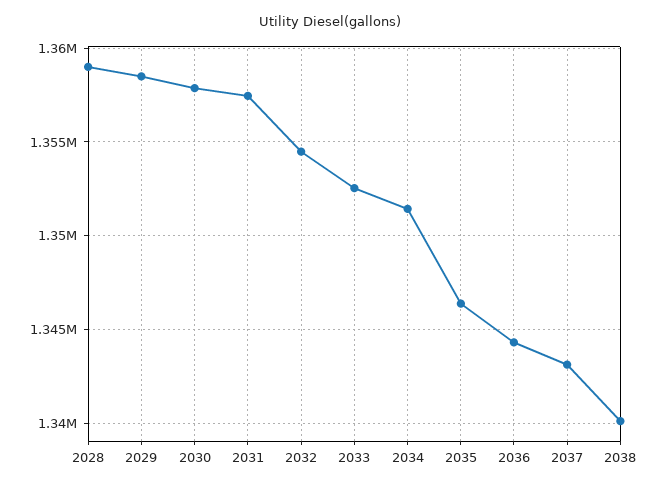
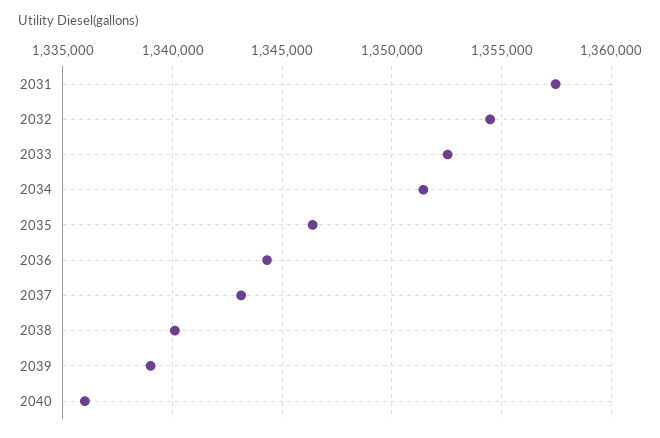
2028: 1359000 -> none
2029: 1358500 -> none
2030: 1358000 -> none
2039: none -> 1339000
2040: none -> 1336000

